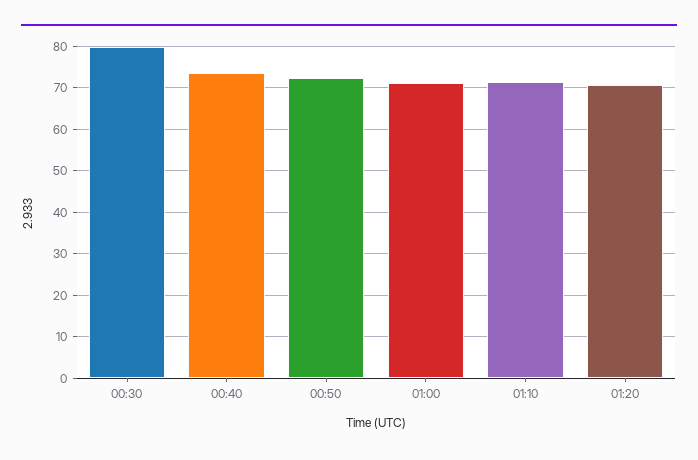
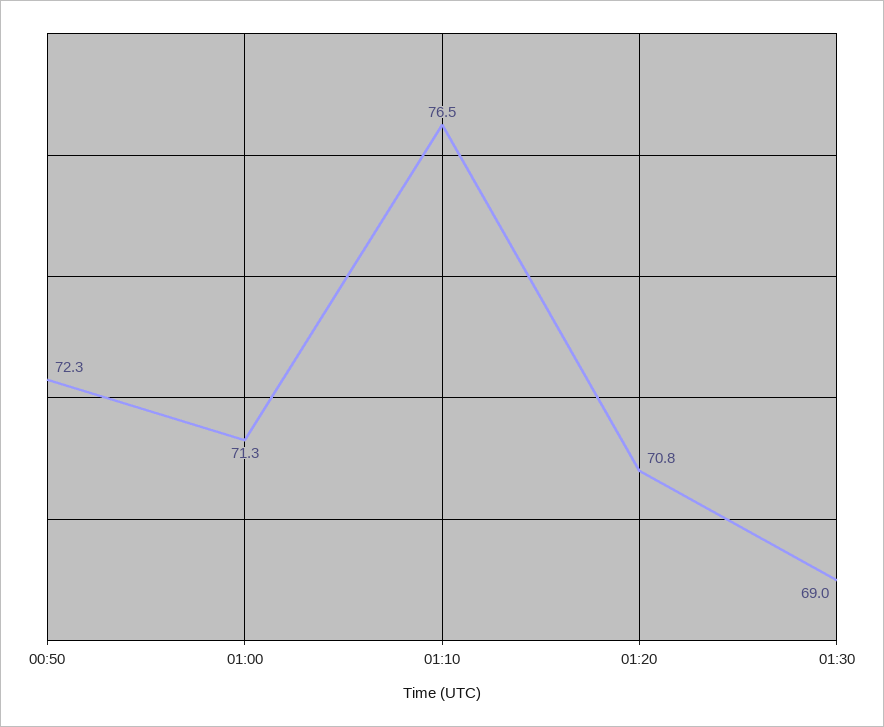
00:30: 80 -> none
00:40: 74 -> none
01:10: 72 -> 76.5
01:30: none -> 69

